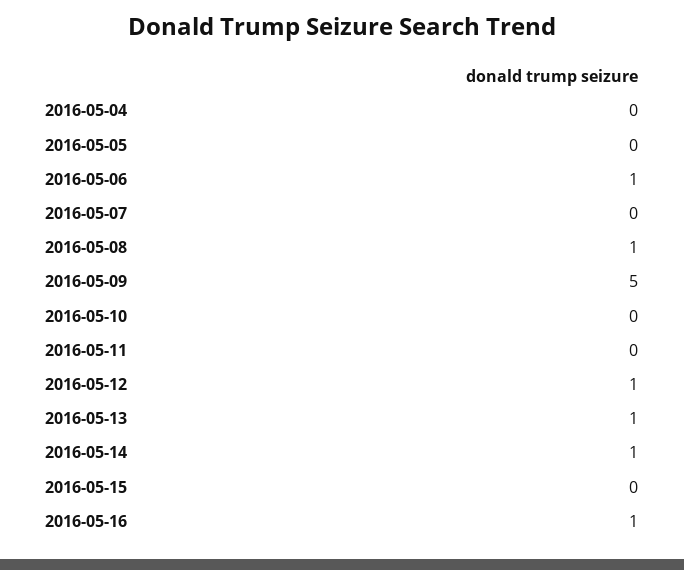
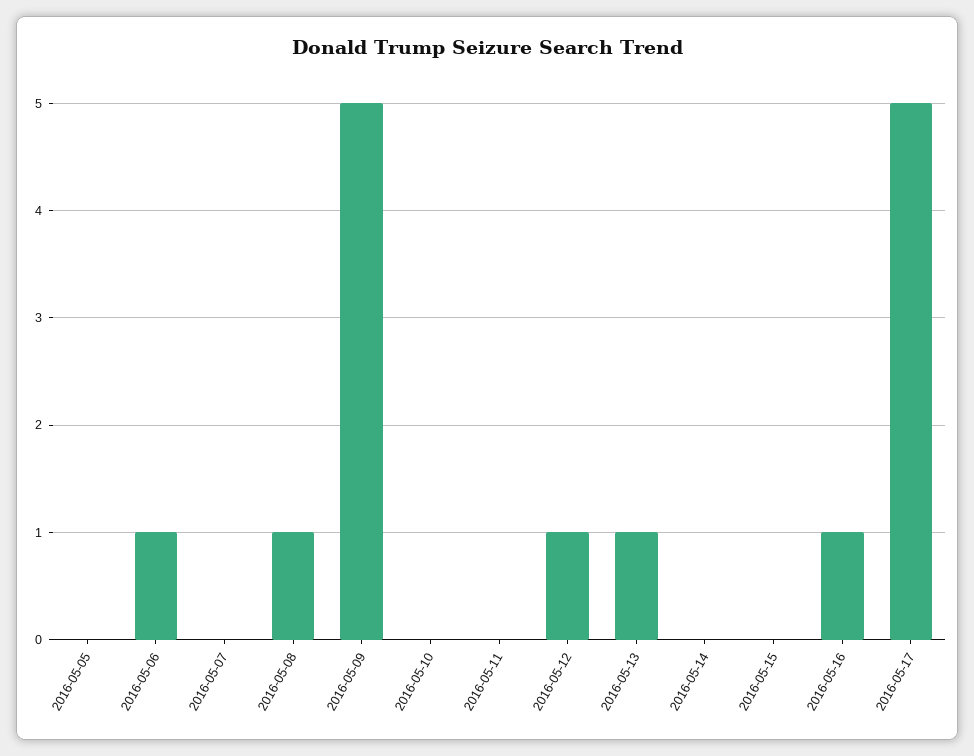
2016-05-04: 0 -> none
2016-05-14: 1 -> 0
2016-05-17: none -> 5

